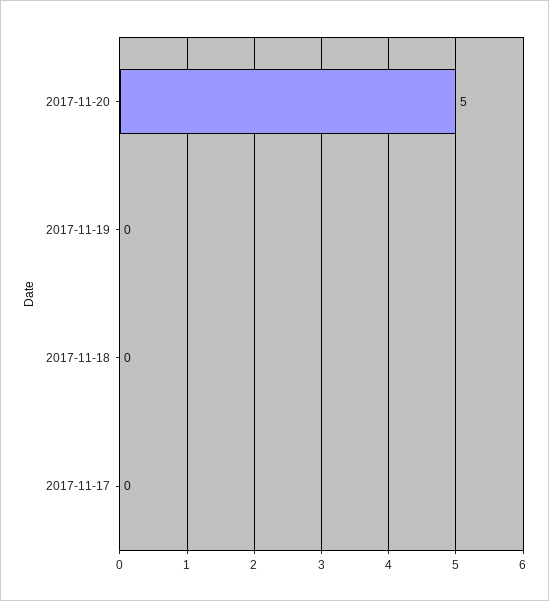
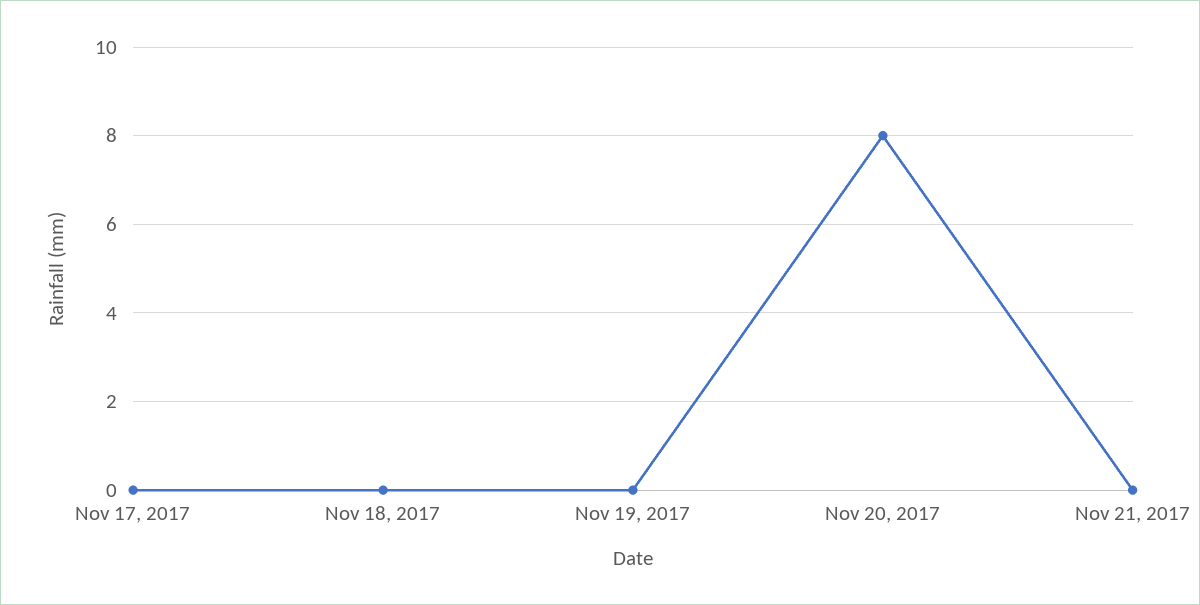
2017-11-20: 5 -> 8
Nov 21, 2017: none -> 0

